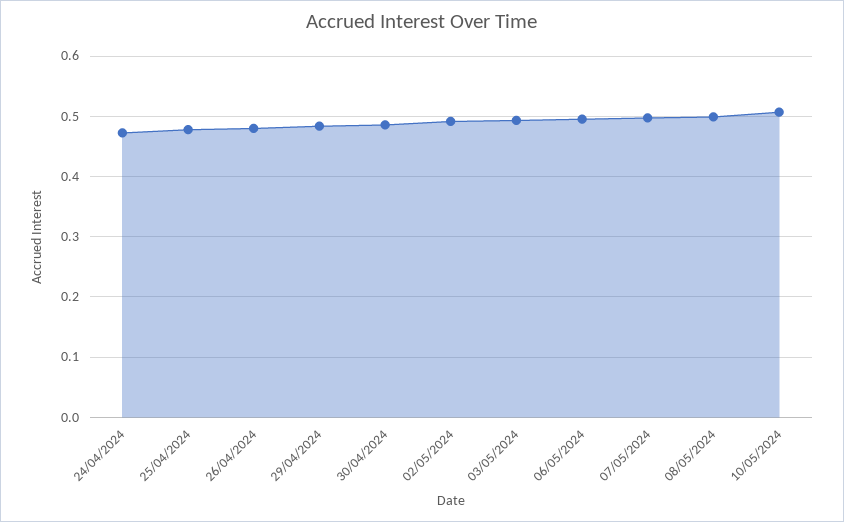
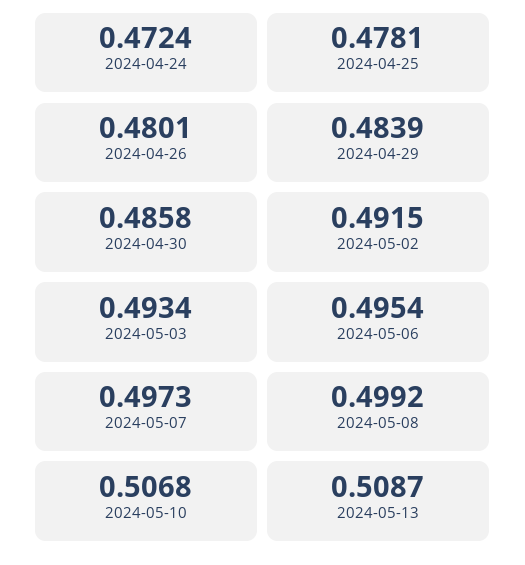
2024-05-13: none -> 0.5087

